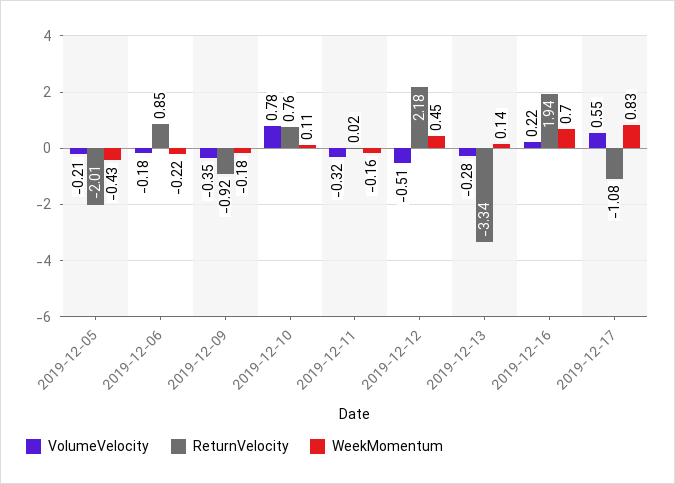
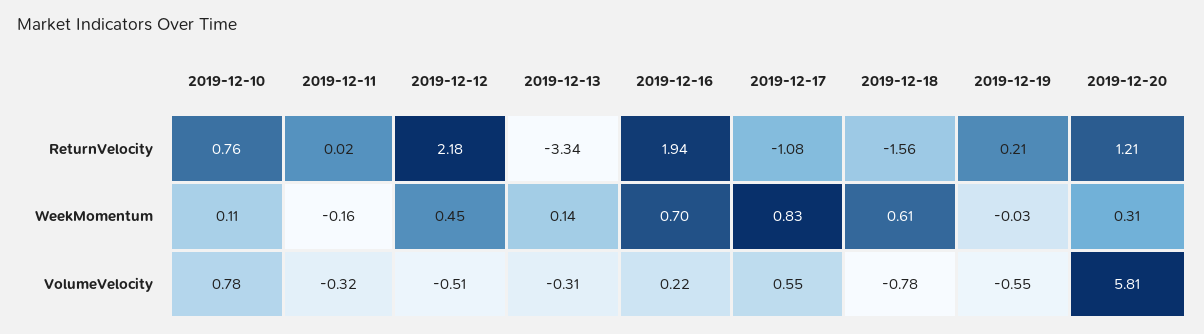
VolumeVelocity, 2019-12-05: -0.21 -> none
ReturnVelocity, 2019-12-05: -2.01 -> none
WeekMomentum, 2019-12-05: -0.43 -> none
VolumeVelocity, 2019-12-06: -0.18 -> none
ReturnVelocity, 2019-12-06: 0.85 -> none
WeekMomentum, 2019-12-06: -0.22 -> none
VolumeVelocity, 2019-12-09: -0.35 -> none
ReturnVelocity, 2019-12-09: -0.92 -> none
WeekMomentum, 2019-12-09: -0.18 -> none
VolumeVelocity, 2019-12-13: -0.28 -> -0.31
ReturnVelocity, 2019-12-18: none -> -1.56
ReturnVelocity, 2019-12-19: none -> 0.21
ReturnVelocity, 2019-12-20: none -> 1.21
WeekMomentum, 2019-12-18: none -> 0.61
WeekMomentum, 2019-12-19: none -> -0.03
WeekMomentum, 2019-12-20: none -> 0.31
VolumeVelocity, 2019-12-18: none -> -0.78
VolumeVelocity, 2019-12-19: none -> -0.55
VolumeVelocity, 2019-12-20: none -> 5.81

